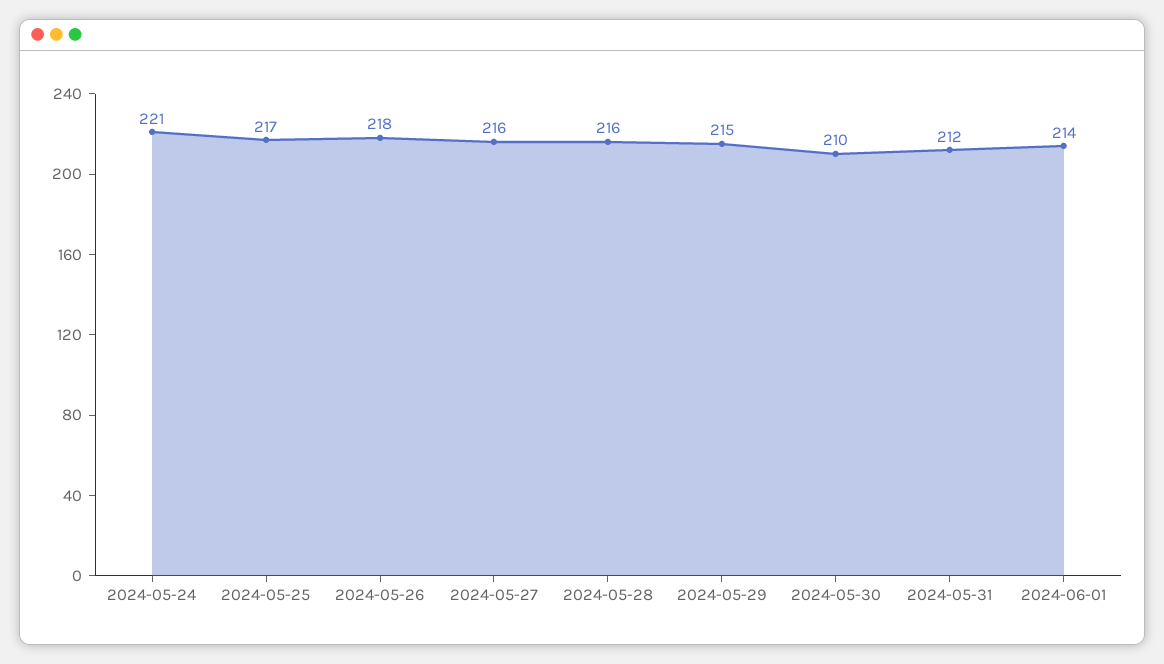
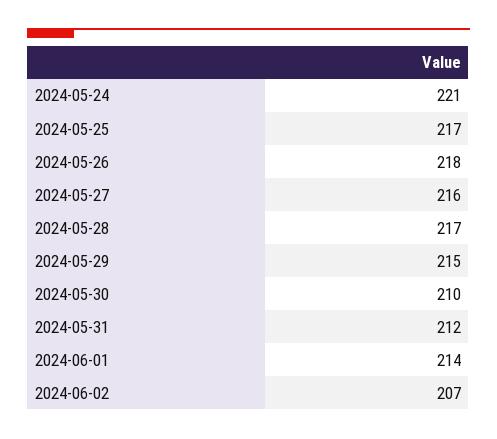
2024-05-28: 216 -> 217
2024-06-02: none -> 207

